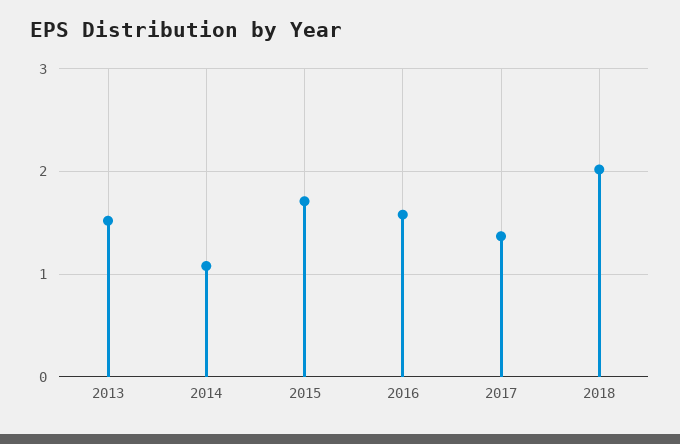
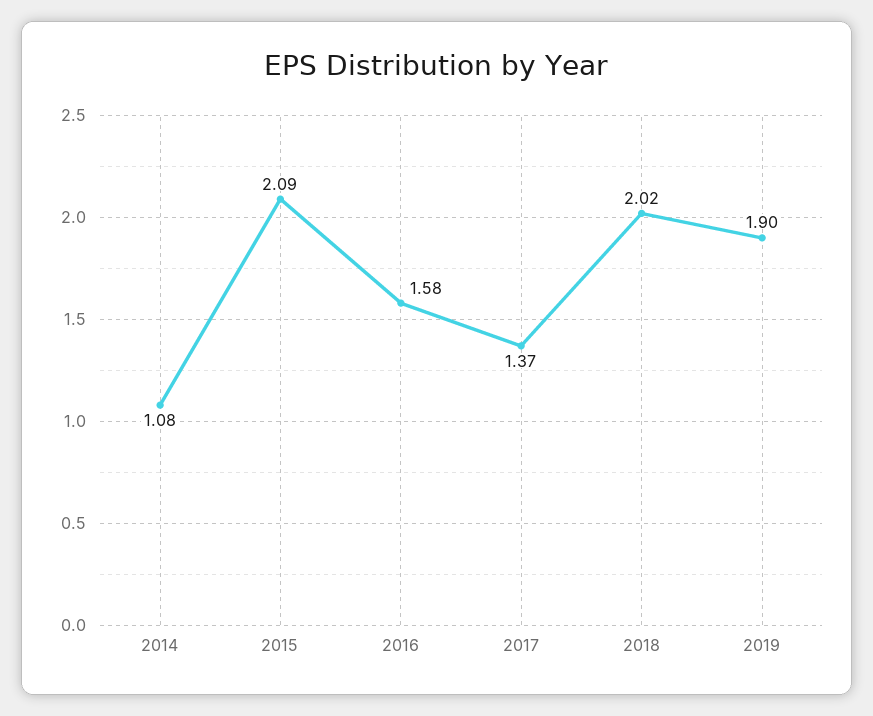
2013: 1.5 -> none
2015: 1.7 -> 2.09
2019: none -> 1.9

